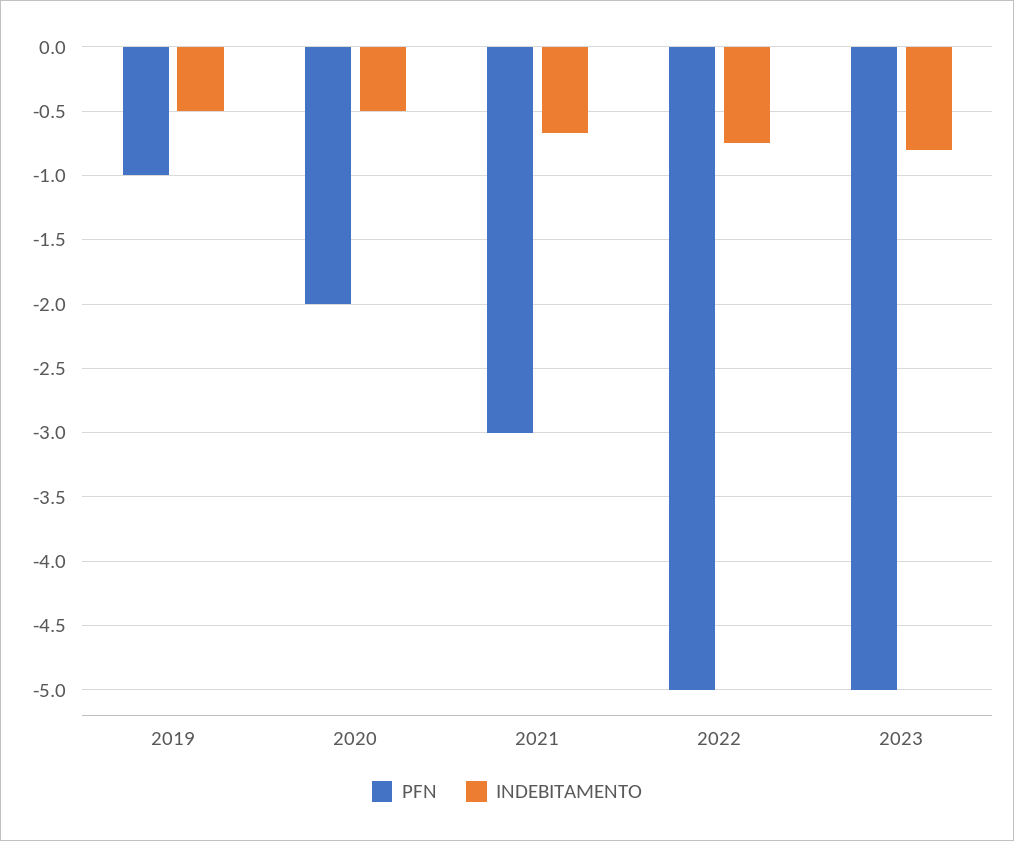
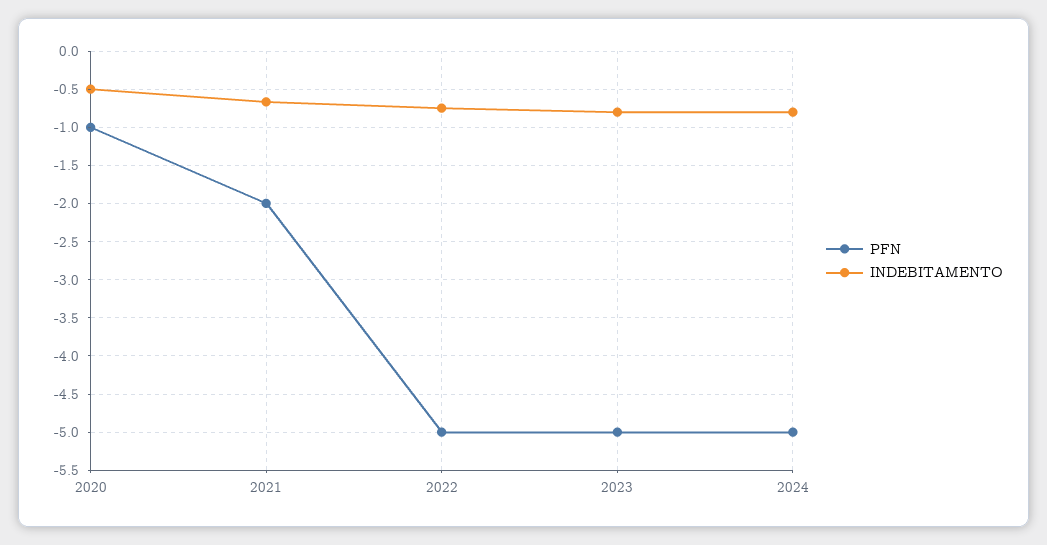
PFN, 2019: -1 -> none
INDEBITAMENTO, 2019: -0.5 -> none
PFN, 2020: -2 -> -1
PFN, 2021: -3 -> -2
PFN, 2024: none -> -5
INDEBITAMENTO, 2024: none -> -0.8

